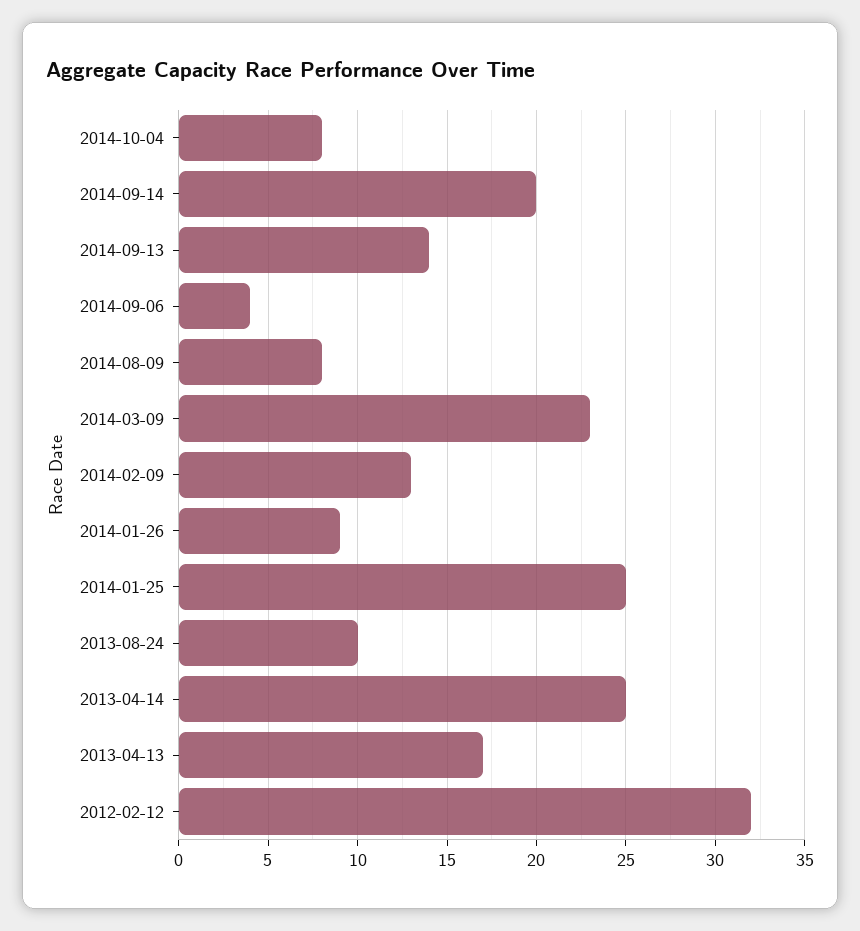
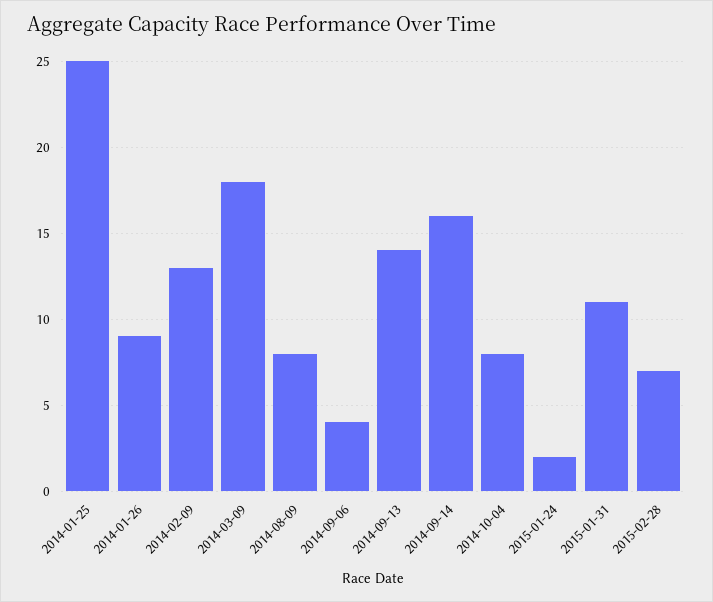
2014-09-14: 20 -> 16
2014-03-09: 23 -> 18
2013-08-24: 10 -> none
2013-04-14: 25 -> none
2013-04-13: 17 -> none
2012-02-12: 32 -> none
2015-01-24: none -> 2
2015-01-31: none -> 11
2015-02-28: none -> 7

